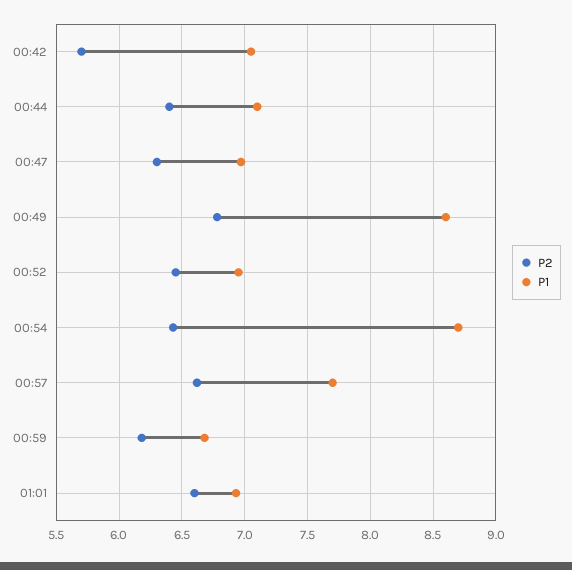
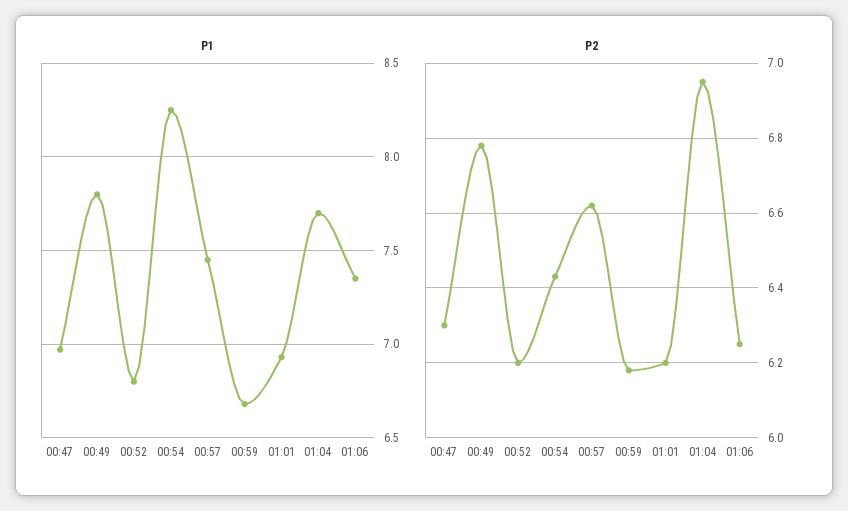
P2, 00:42: 5.7 -> none
P1, 00:42: 7.05 -> none
P2, 00:44: 6.4 -> none
P1, 00:44: 7.1 -> none
P1, 00:49: 8.6 -> 7.8
P2, 00:52: 6.45 -> 6.2
P1, 00:52: 6.95 -> 6.8
P1, 00:54: 8.7 -> 8.25
P1, 00:57: 7.7 -> 7.45
P2, 01:01: 6.6 -> 6.2
P1, 01:04: none -> 7.7
P1, 01:06: none -> 7.35
P2, 01:04: none -> 6.95
P2, 01:06: none -> 6.25

